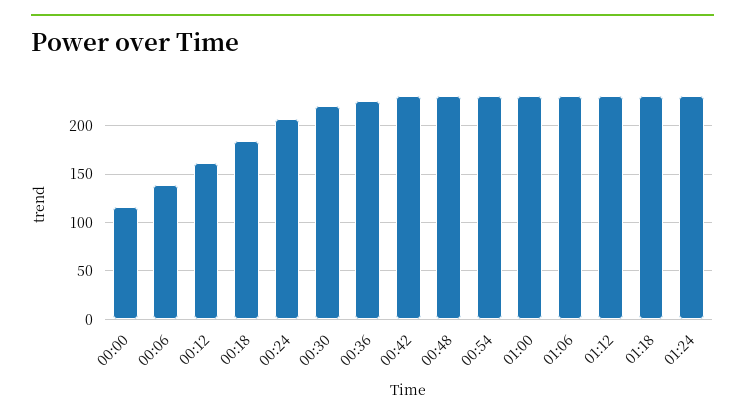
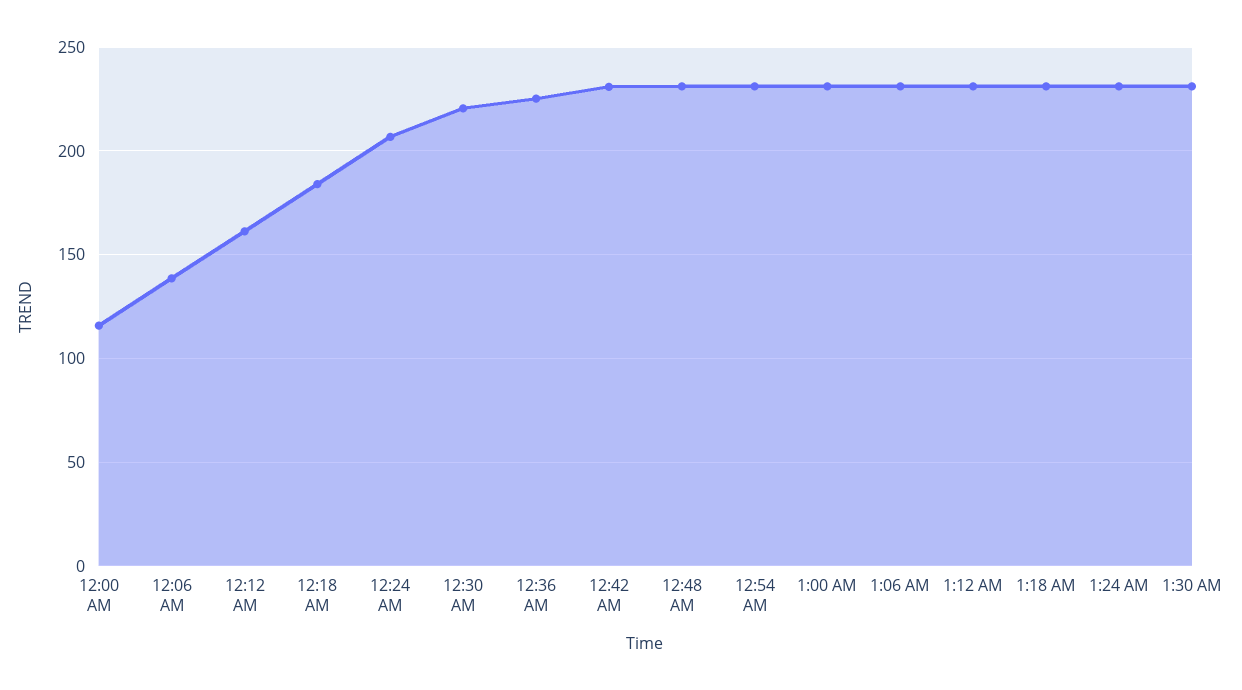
1:30 AM: none -> 230

